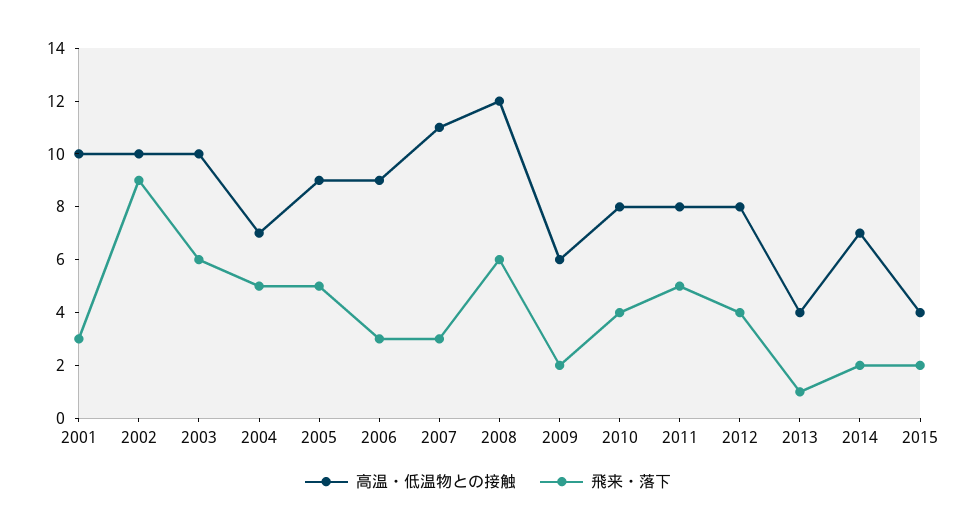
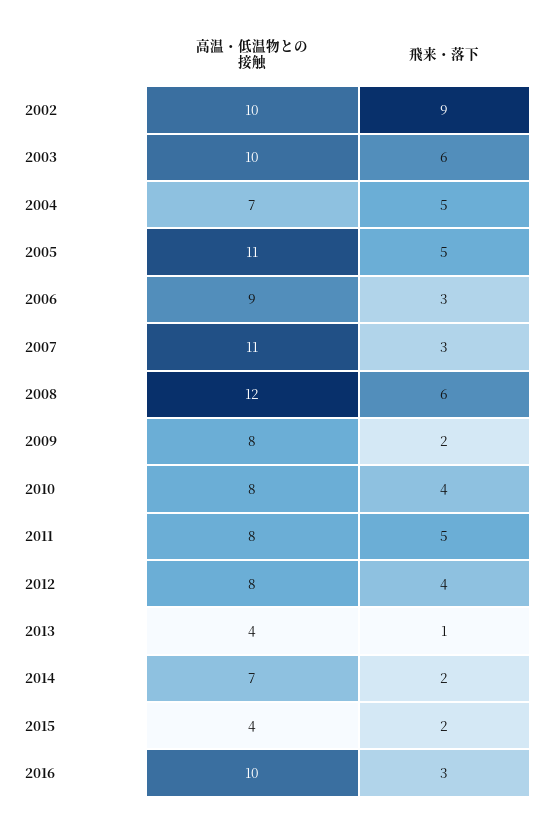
高温・低温物との接触, 2001: 10 -> none
飛来・落下, 2001: 3 -> none
高温・低温物との接触, 2005: 9 -> 11
高温・低温物との接触, 2009: 6 -> 8
高温・低温物との接触, 2016: none -> 10
飛来・落下, 2016: none -> 3

